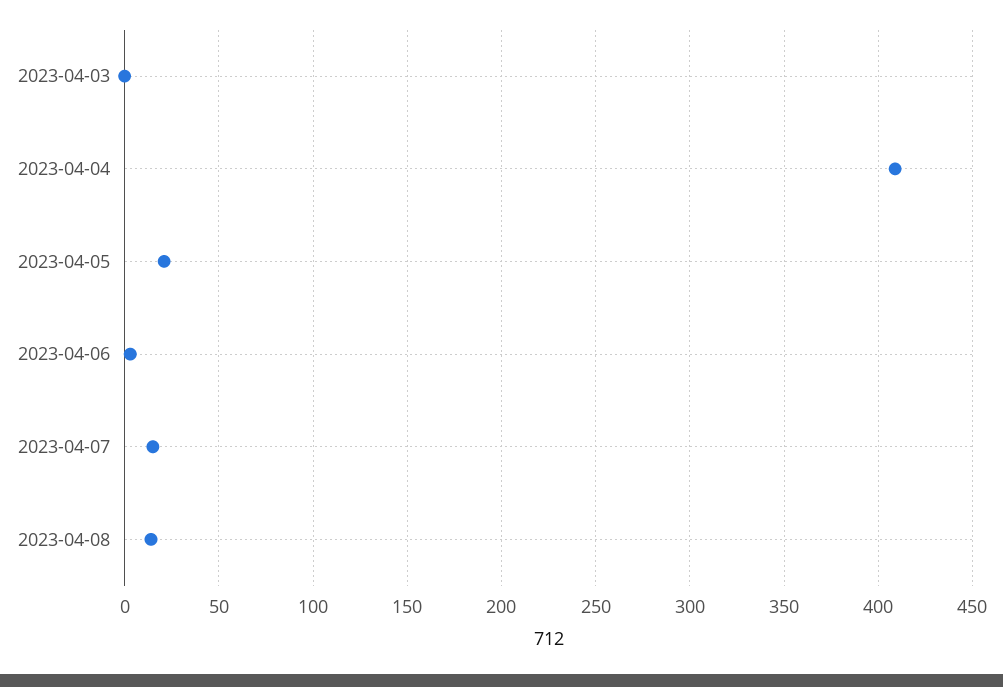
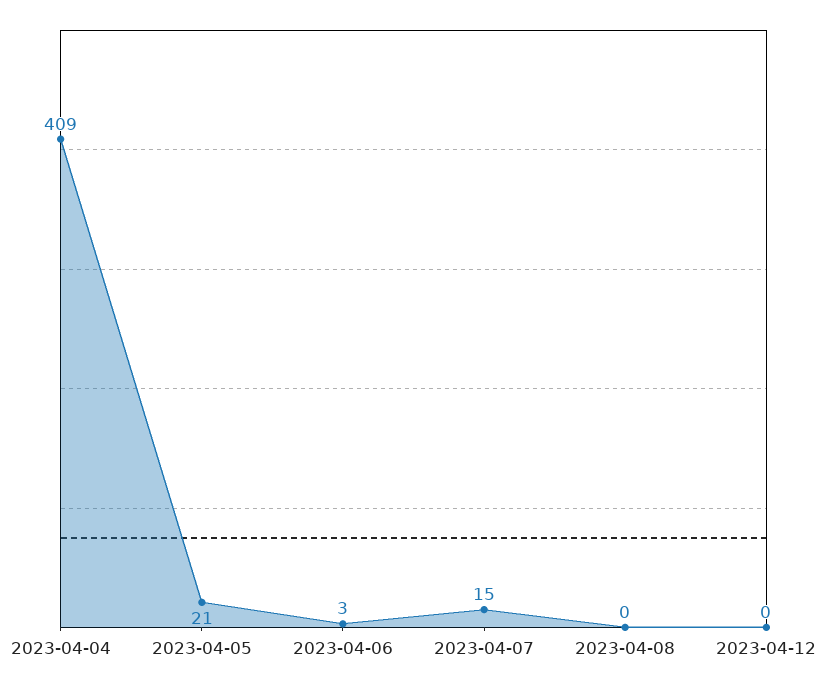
2023-04-03: 0 -> none
2023-04-08: 15 -> 0
2023-04-12: none -> 0

